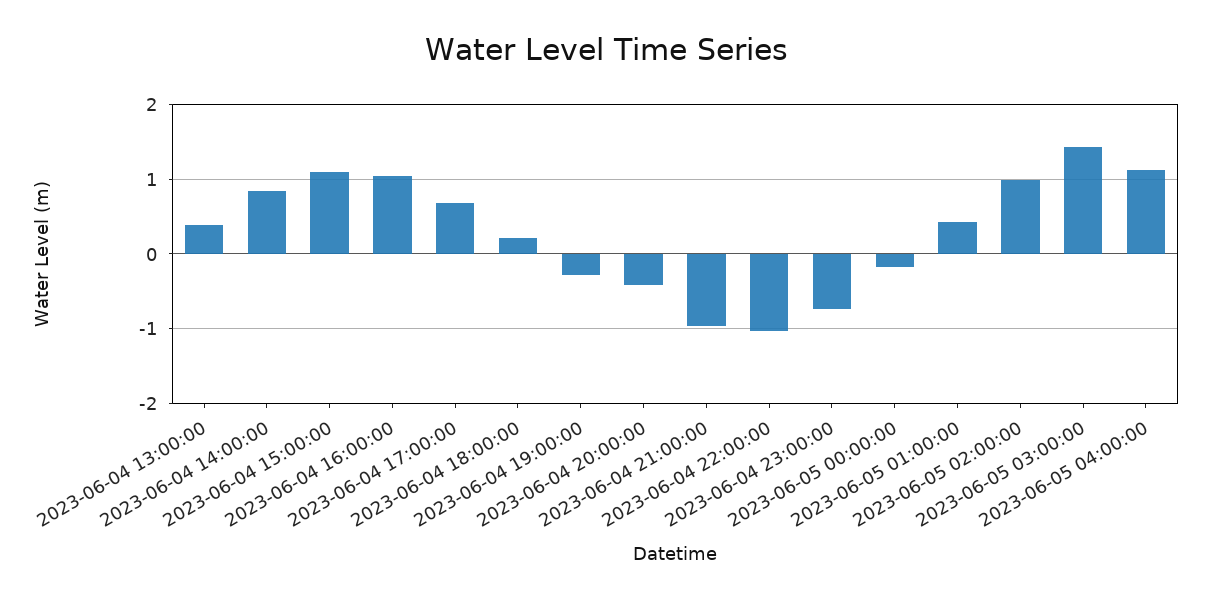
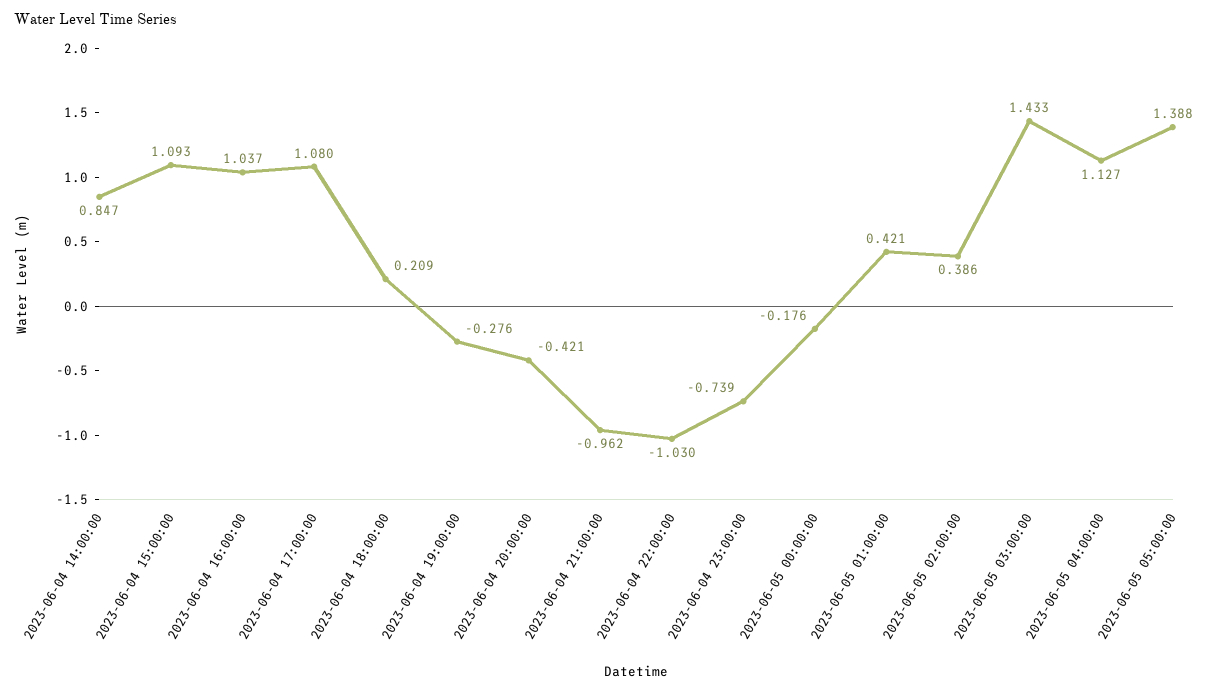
2023-06-04 13:00:00: 0.4 -> none
2023-06-04 17:00:00: 0.7 -> 1.08
2023-06-05 02:00:00: 1 -> 0.386
2023-06-05 05:00:00: none -> 1.388

